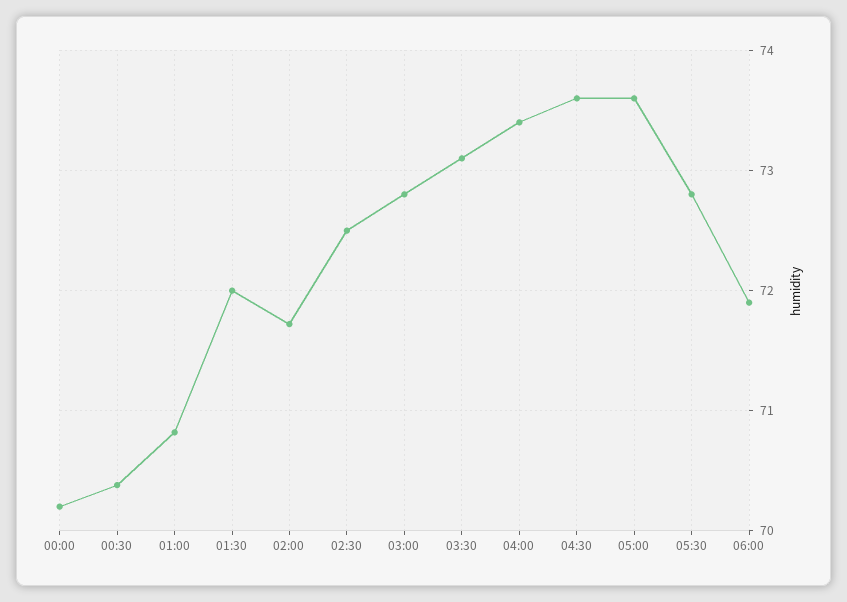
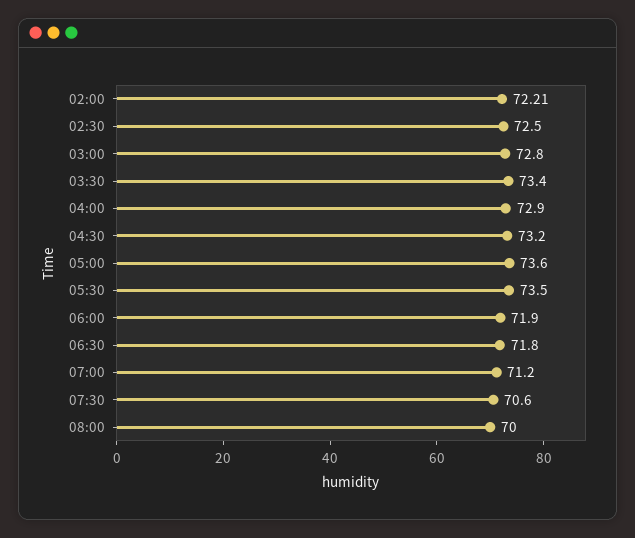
00:00: 70.2 -> none
00:30: 70.4 -> none
01:00: 70.8 -> none
01:30: 72 -> none
02:00: 71.7 -> 72.21
03:30: 73.1 -> 73.4
04:00: 73.4 -> 72.9
04:30: 73.6 -> 73.2
05:30: 72.8 -> 73.5
06:30: none -> 71.8
07:00: none -> 71.2
07:30: none -> 70.6
08:00: none -> 70

